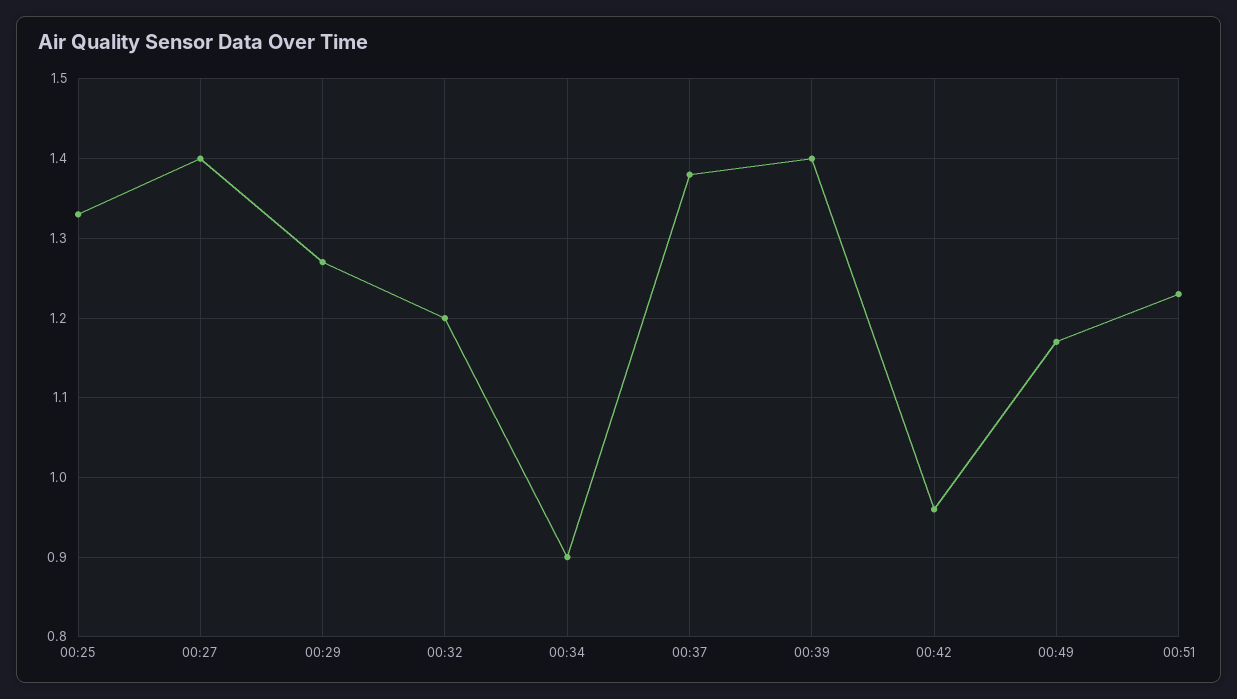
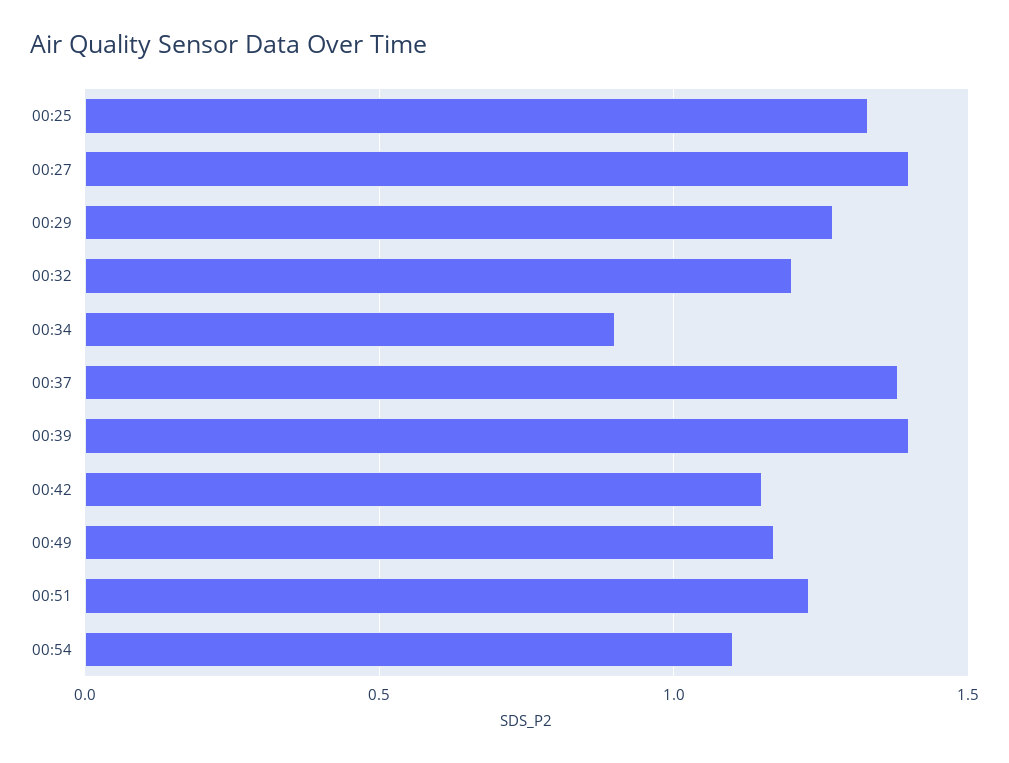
00:42: 0.96 -> 1.15
00:54: none -> 1.1

